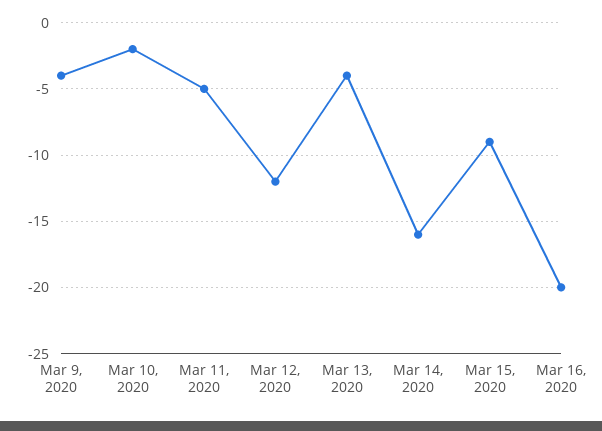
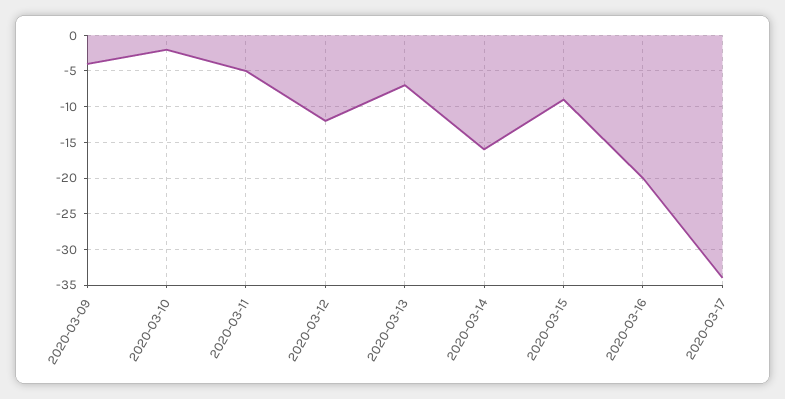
Mar 13, 2020: -4 -> -7
2020-03-17: none -> -34

